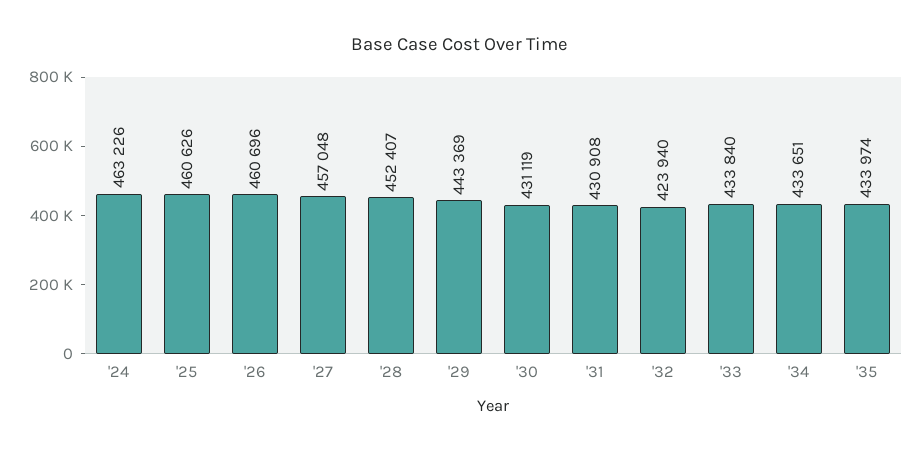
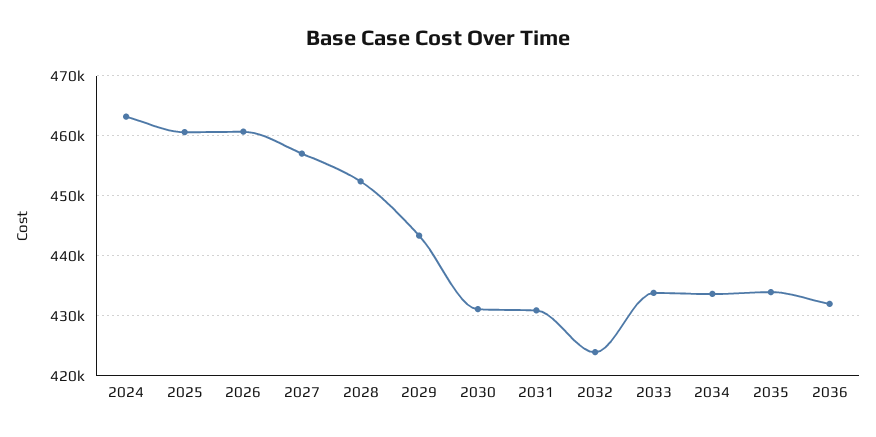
2036: none -> 432000

